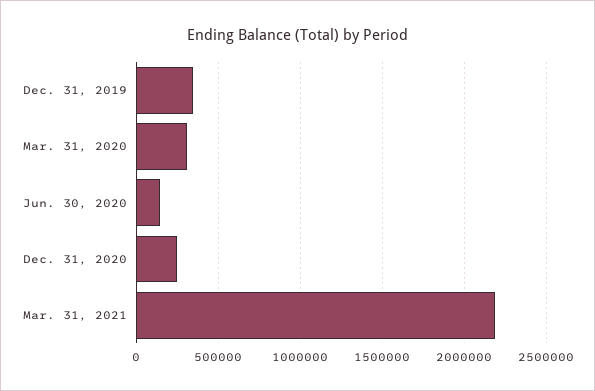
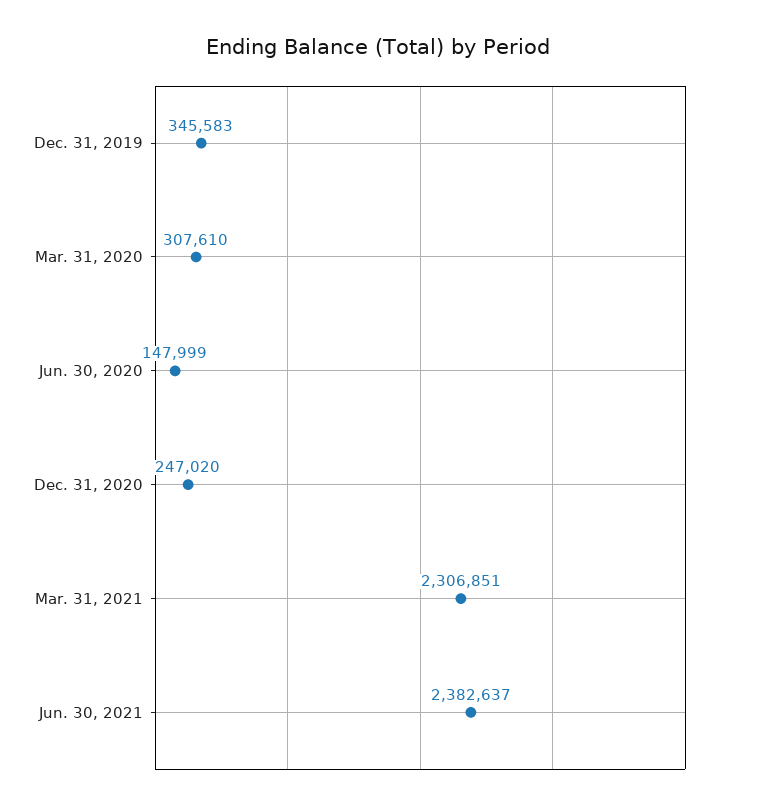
Mar. 31, 2021: 2200000 -> 2306851
Jun. 30, 2021: none -> 2382637

